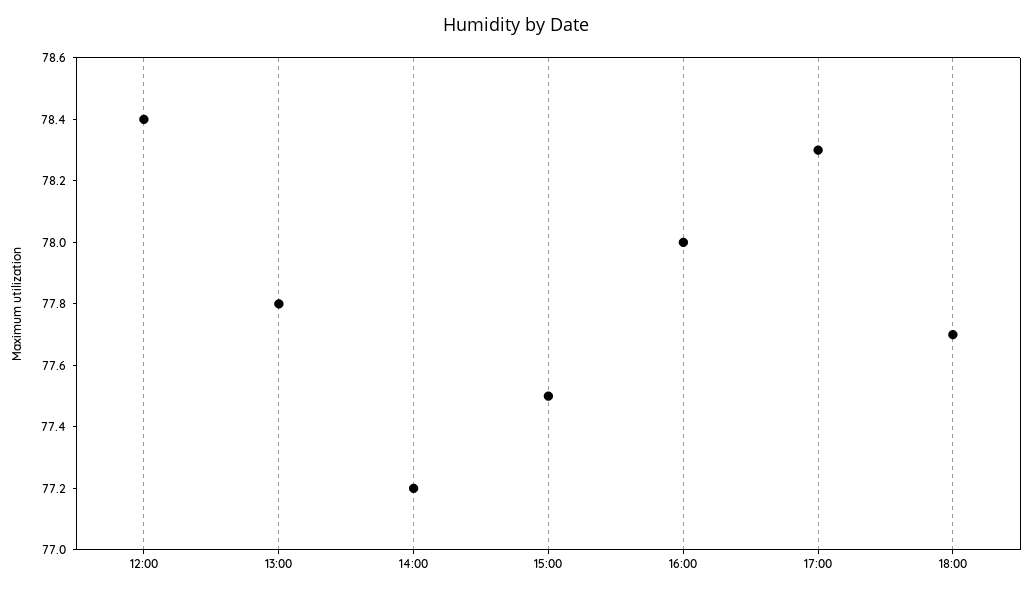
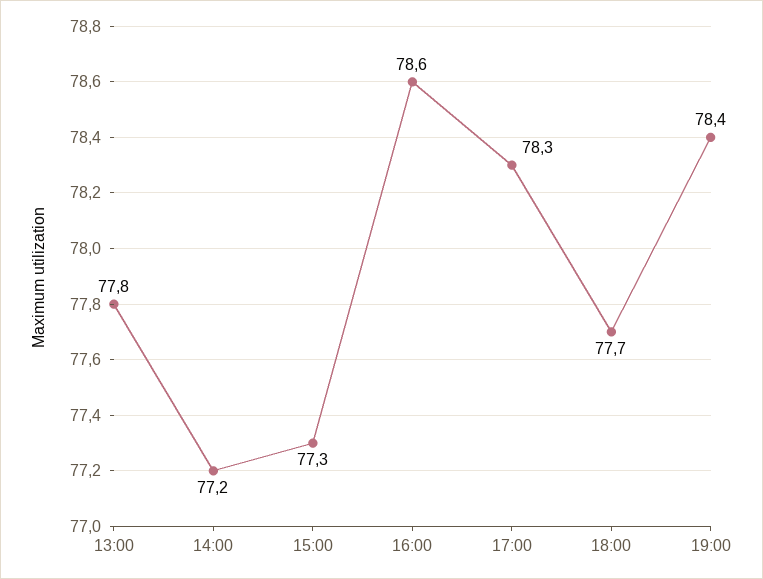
12:00: 78.4 -> none
15:00: 77.5 -> 77.3
16:00: 78 -> 78.6
19:00: none -> 78.4

